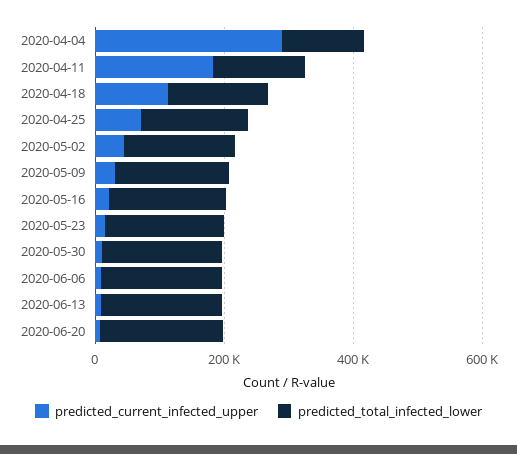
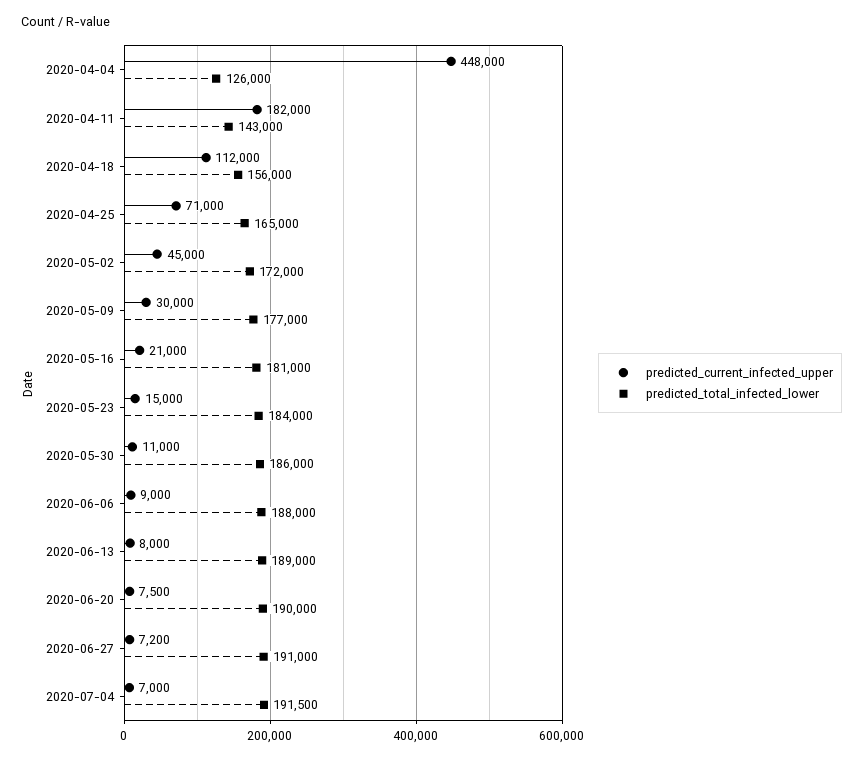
predicted_current_infected_upper, 2020-04-04: 300000 -> 448000
predicted_current_infected_upper, 2020-06-27: none -> 7200
predicted_total_infected_lower, 2020-06-27: none -> 191000
predicted_current_infected_upper, 2020-07-04: none -> 7000
predicted_total_infected_lower, 2020-07-04: none -> 191500

